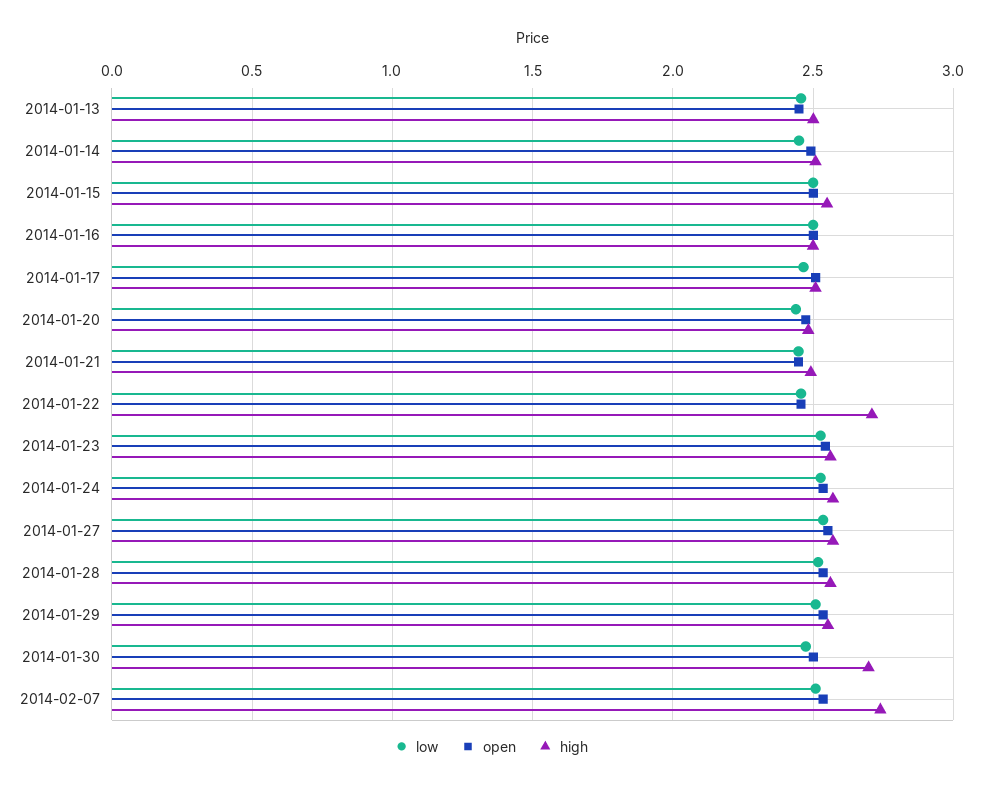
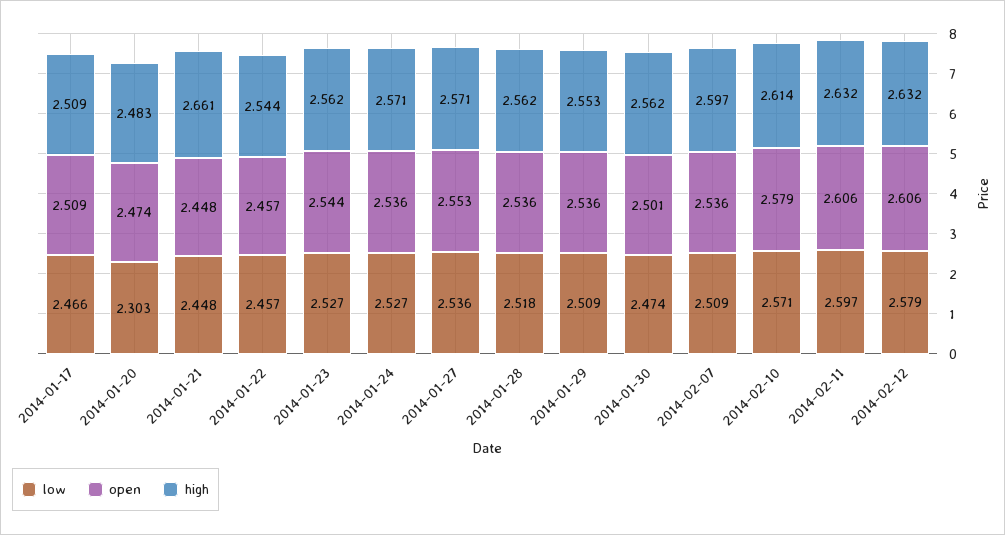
low, 2014-01-13: 2.45 -> none
open, 2014-01-13: 2.45 -> none
high, 2014-01-13: 2.5 -> none
low, 2014-01-14: 2.45 -> none
open, 2014-01-14: 2.5 -> none
high, 2014-01-14: 2.5 -> none
low, 2014-01-15: 2.5 -> none
open, 2014-01-15: 2.5 -> none
high, 2014-01-15: 2.55 -> none
low, 2014-01-16: 2.5 -> none
open, 2014-01-16: 2.5 -> none
high, 2014-01-16: 2.5 -> none
low, 2014-01-20: 2.45 -> 2.303
high, 2014-01-21: 2.5 -> 2.661
high, 2014-01-22: 2.7 -> 2.544
high, 2014-01-30: 2.7 -> 2.562
high, 2014-02-07: 2.75 -> 2.597
low, 2014-02-10: none -> 2.571
open, 2014-02-10: none -> 2.579
high, 2014-02-10: none -> 2.614
low, 2014-02-11: none -> 2.597
open, 2014-02-11: none -> 2.606
high, 2014-02-11: none -> 2.632
low, 2014-02-12: none -> 2.579
open, 2014-02-12: none -> 2.606
high, 2014-02-12: none -> 2.632

